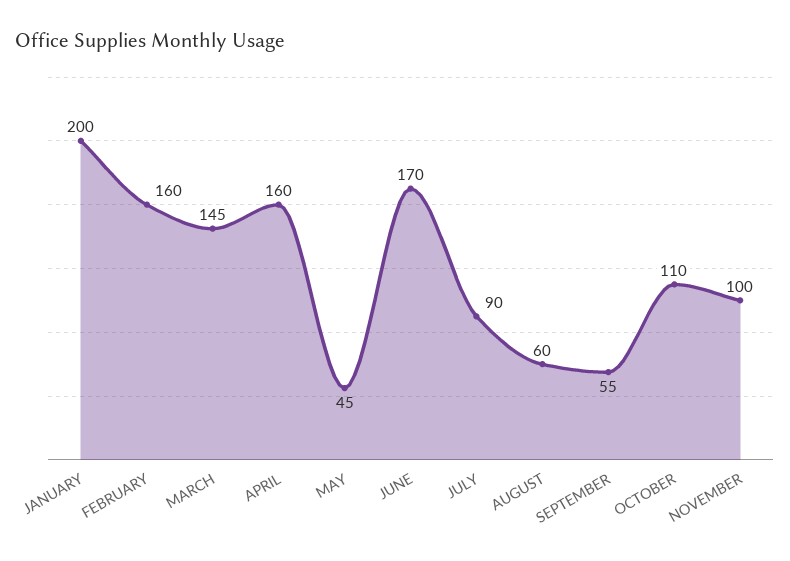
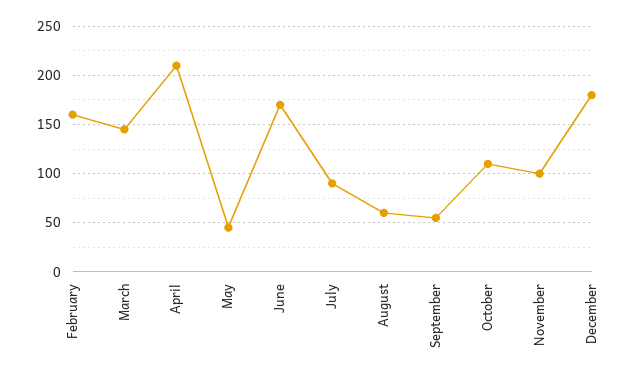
JANUARY: 200 -> none
APRIL: 160 -> 210
December: none -> 180

